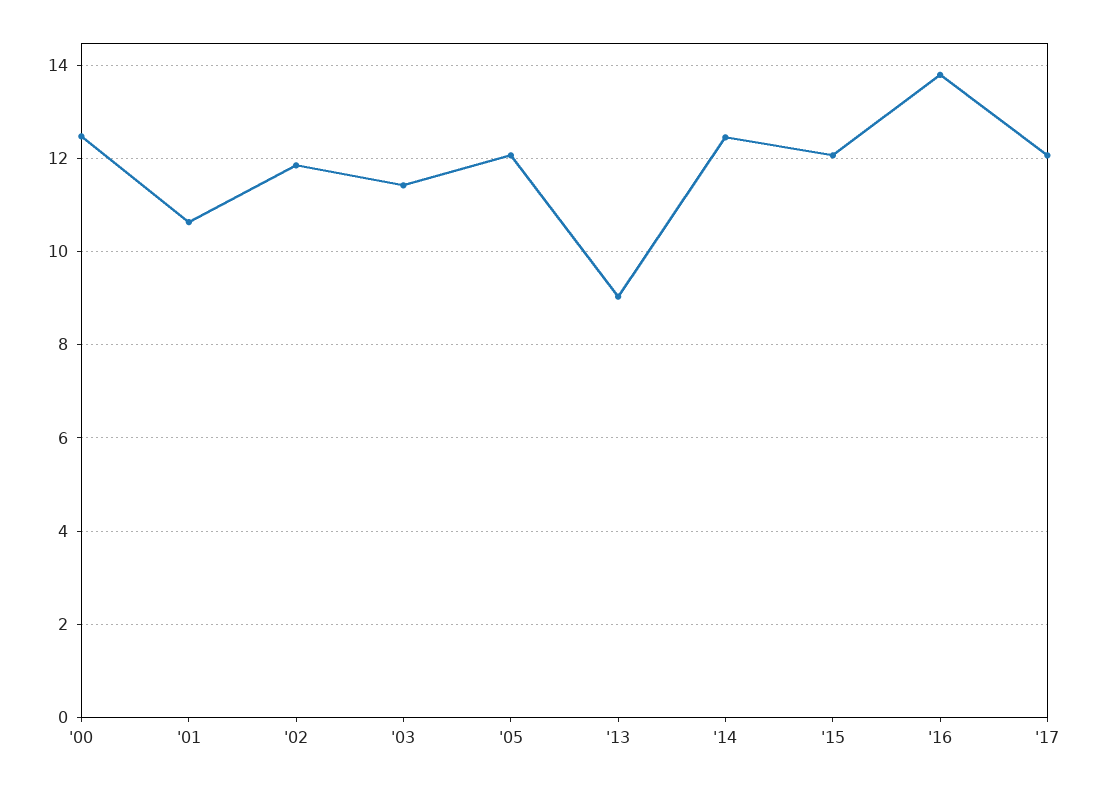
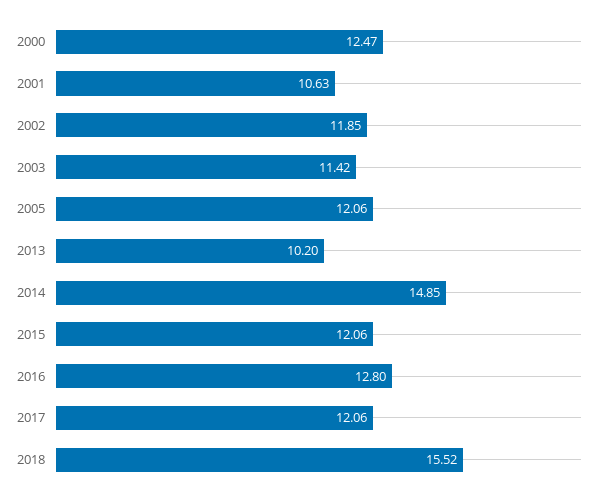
'13: 9 -> 10.2
'14: 12.4 -> 14.85
'16: 13.8 -> 12.8
2018: none -> 15.52

